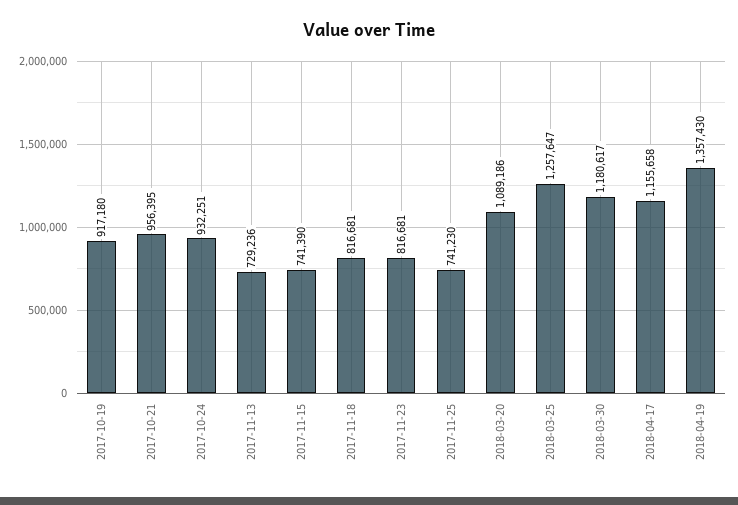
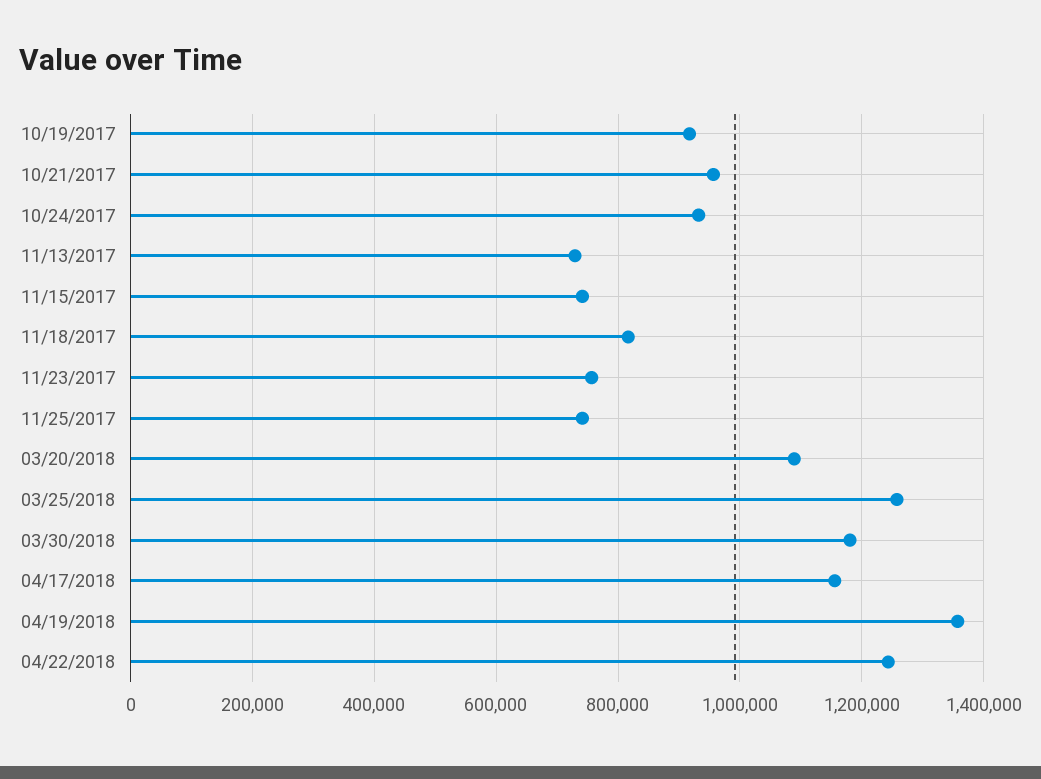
2017-11-23: 816681 -> 760000
04/22/2018: none -> 1240000

